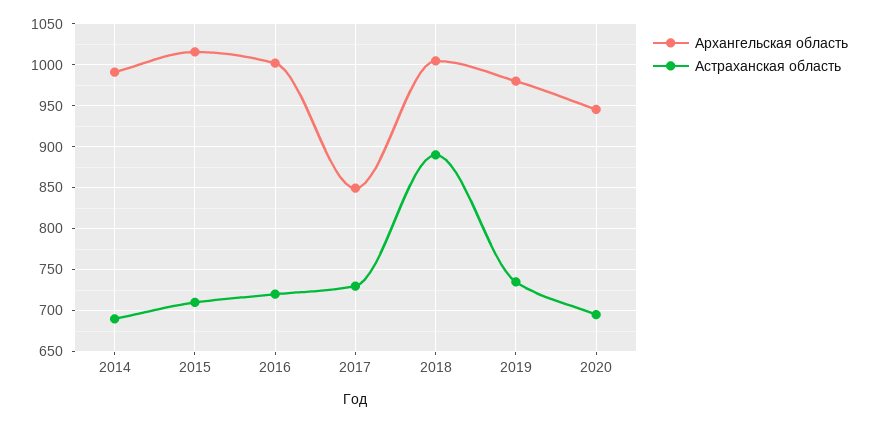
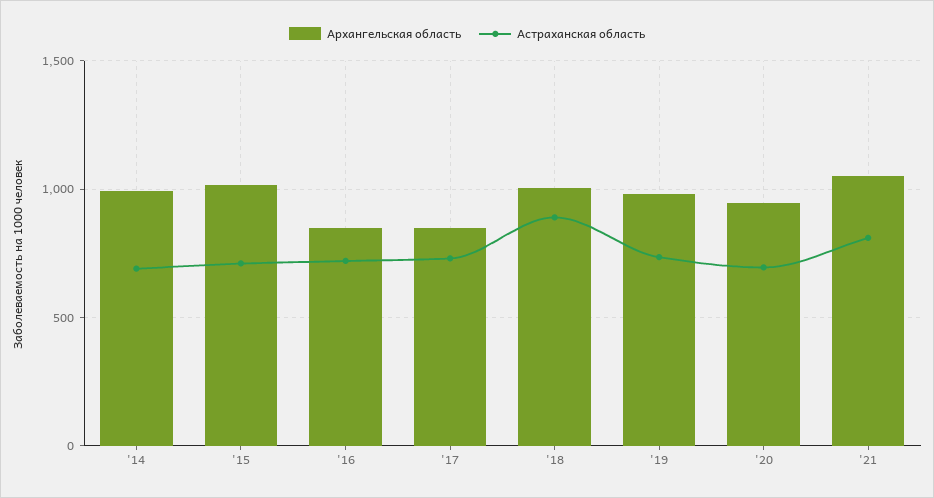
Архангельская область, 2016: 1000 -> 850
Архангельская область, '21: none -> 1050
Астраханская область, '21: none -> 800

